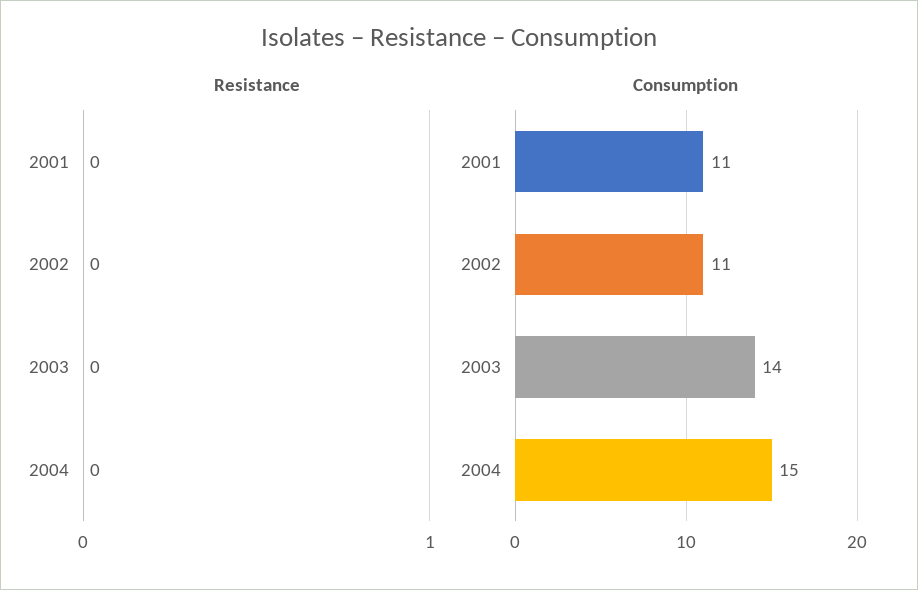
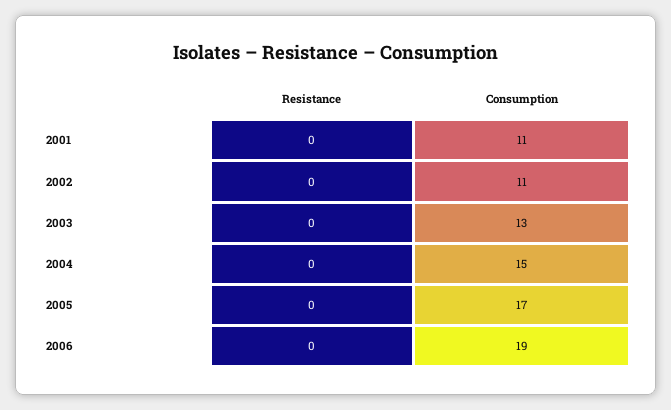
Consumption, 2003: 14 -> 13
Resistance, 2005: none -> 0
Consumption, 2005: none -> 17
Resistance, 2006: none -> 0
Consumption, 2006: none -> 19

